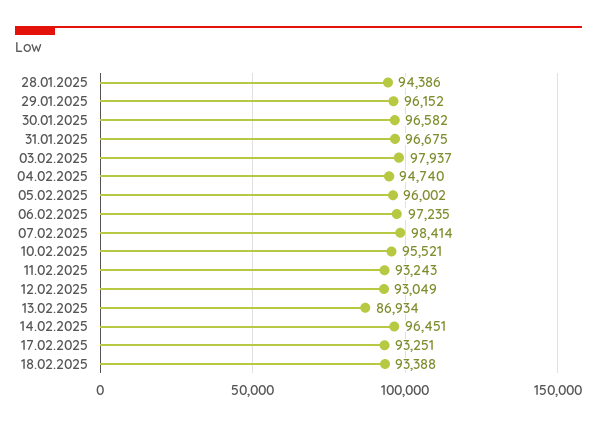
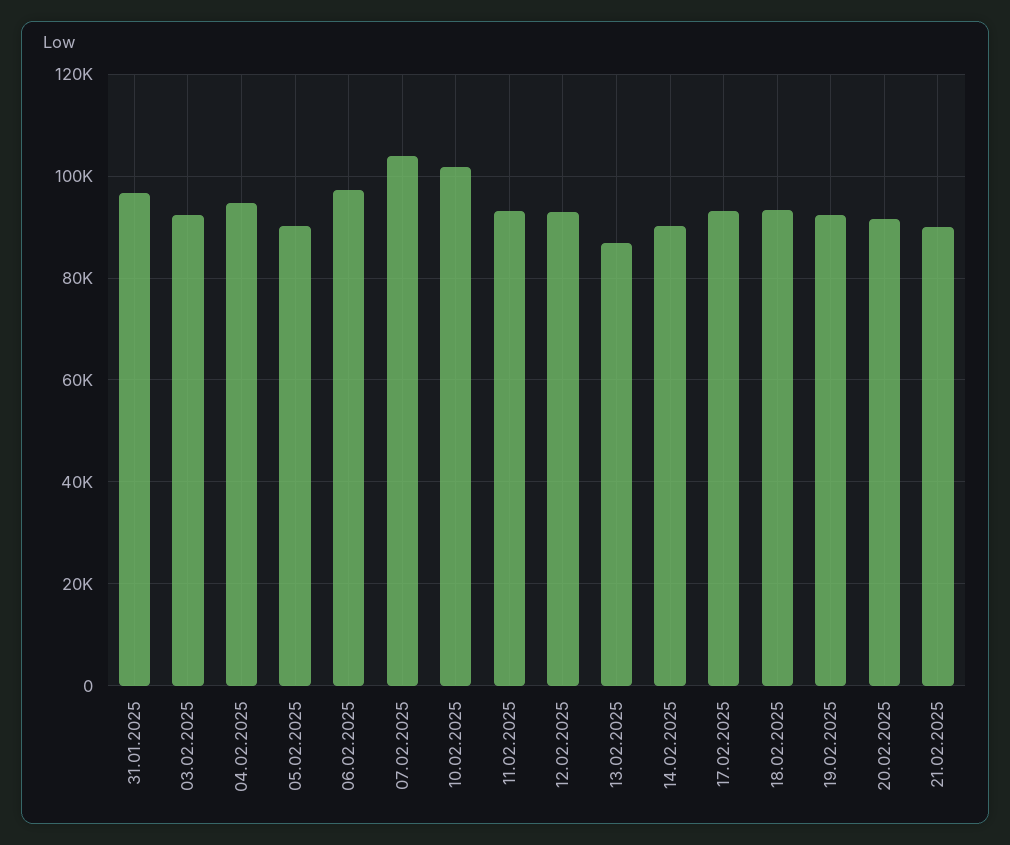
28.01.2025: 94386 -> none
29.01.2025: 96152 -> none
30.01.2025: 96582 -> none
03.02.2025: 97937 -> 92000
05.02.2025: 96002 -> 90000
07.02.2025: 98414 -> 104000
10.02.2025: 95521 -> 102000
14.02.2025: 96451 -> 90000
19.02.2025: none -> 92000
20.02.2025: none -> 92000
21.02.2025: none -> 90000

